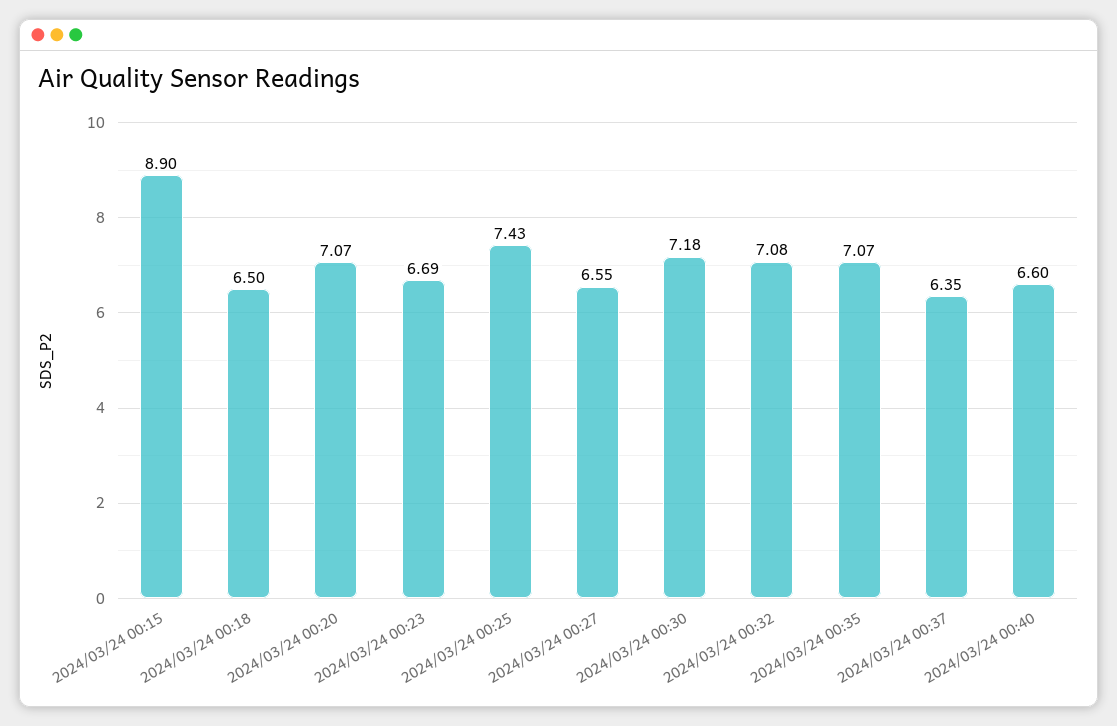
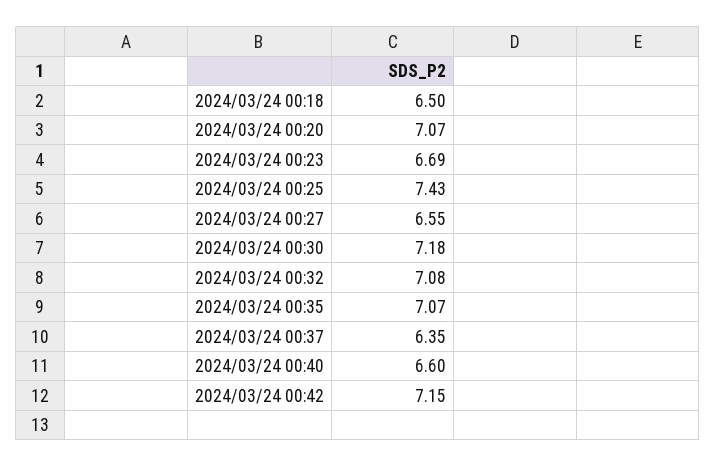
2024/03/24 00:15: 8.9 -> none
2024/03/24 00:42: none -> 7.15

